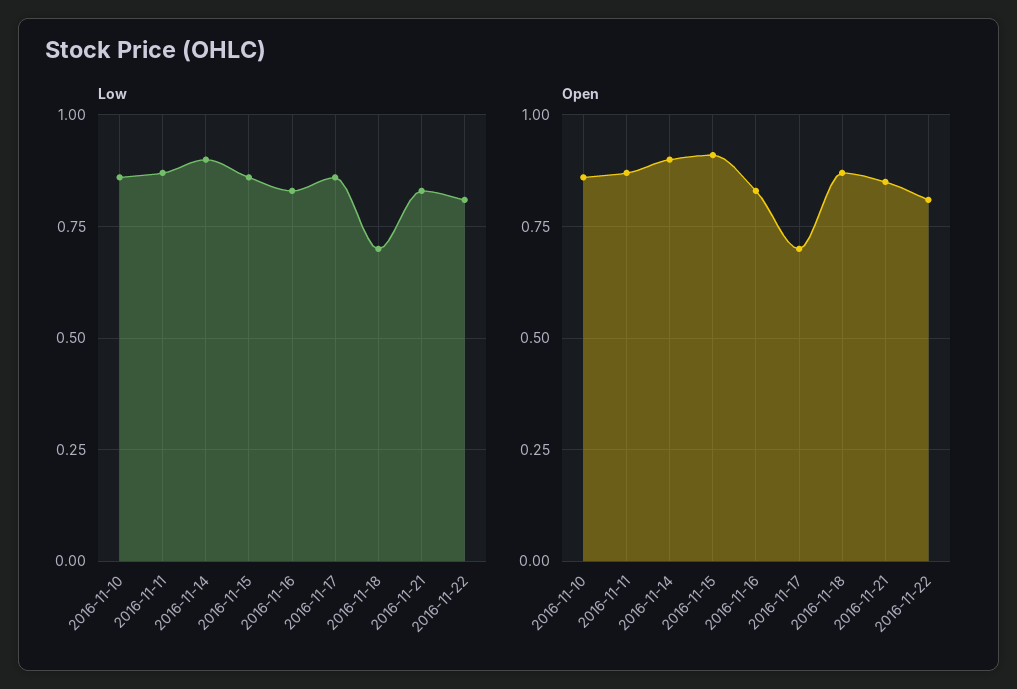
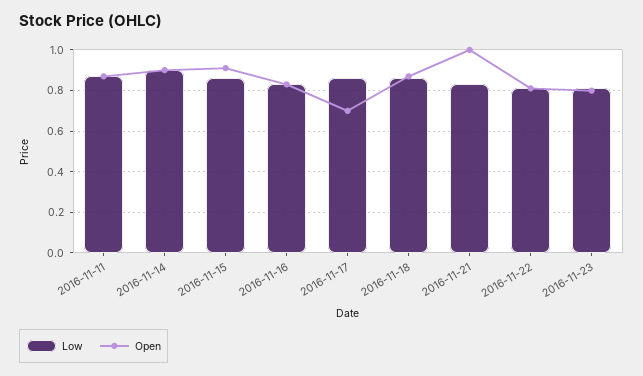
Low, 2016-11-10: 0.85 -> none
Low, 2016-11-18: 0.7 -> 0.85
Open, 2016-11-10: 0.85 -> none
Open, 2016-11-21: 0.85 -> 1
Low, 2016-11-23: none -> 0.8
Open, 2016-11-23: none -> 0.8

